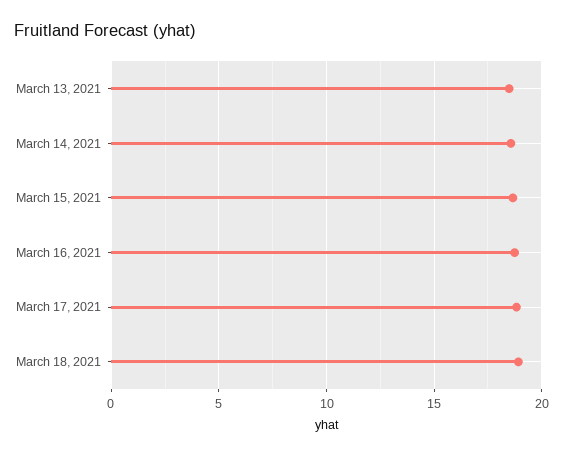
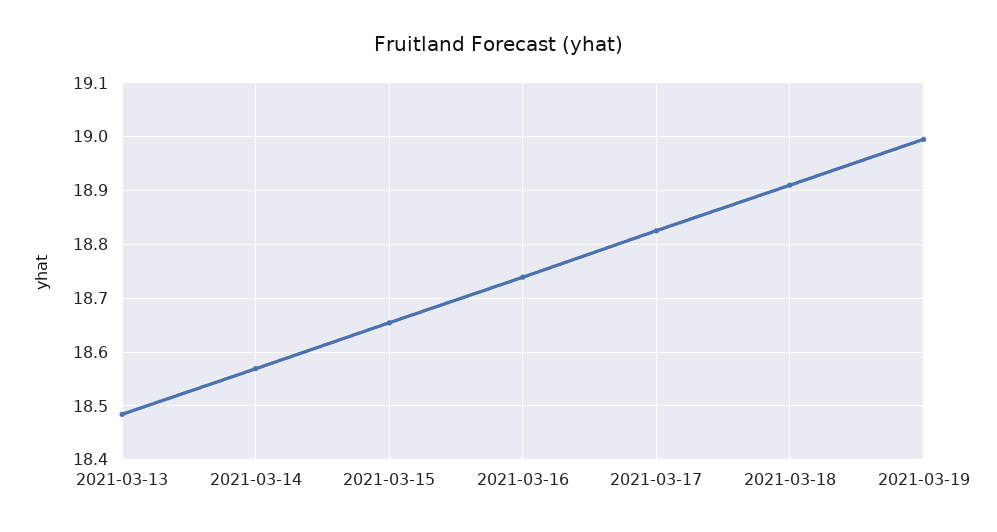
2021-03-19: none -> 19

